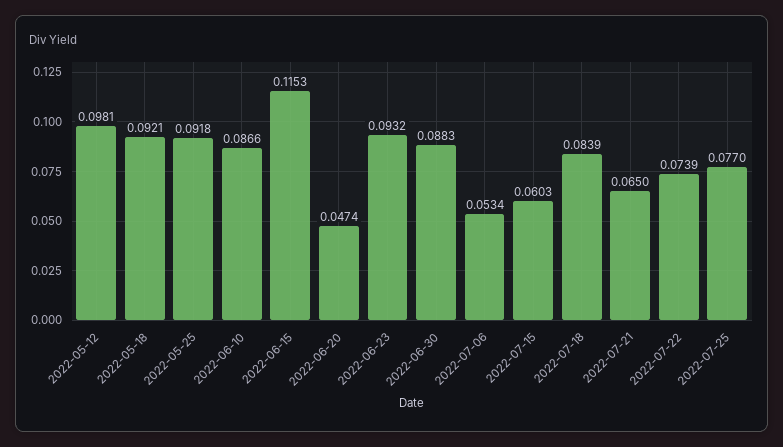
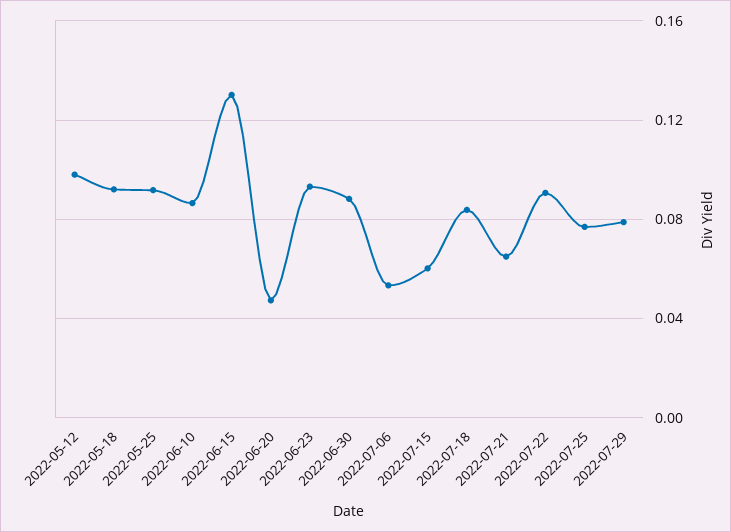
2022-06-15: 0.1153 -> 0.13
2022-07-22: 0.0739 -> 0.09
2022-07-29: none -> 0.08

